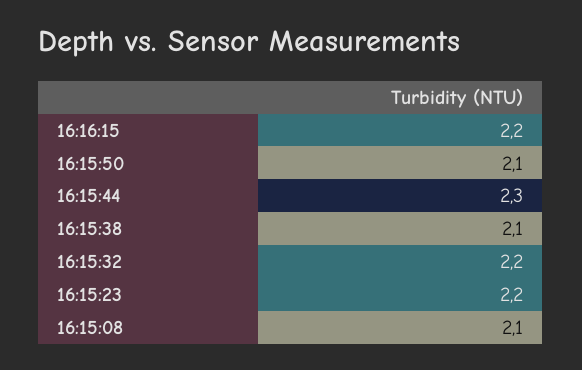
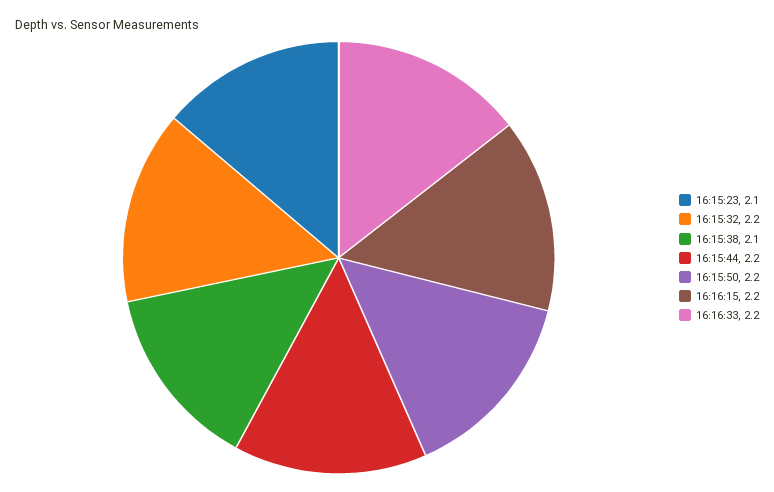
16:15:50: 2.1 -> 2.2
16:15:44: 2.3 -> 2.2
16:15:23: 2.2 -> 2.1
16:15:08: 2.1 -> none
16:16:33: none -> 2.2

